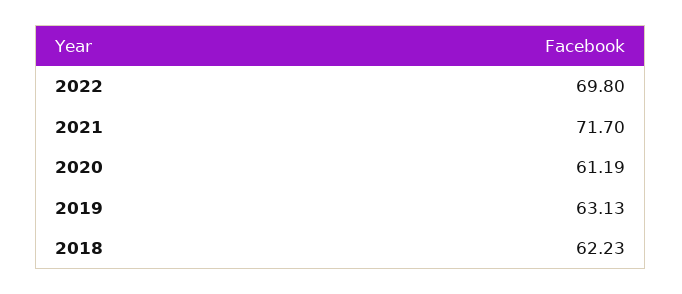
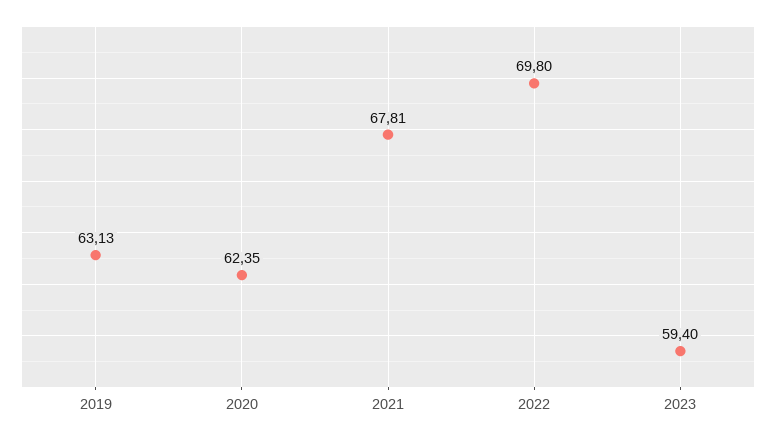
2021: 71.7 -> 67.81
2020: 61.19 -> 62.35
2018: 62.23 -> none
2023: none -> 59.4

